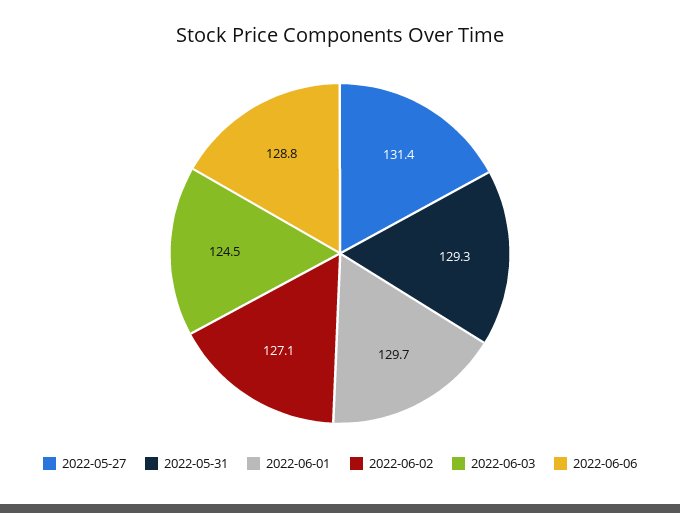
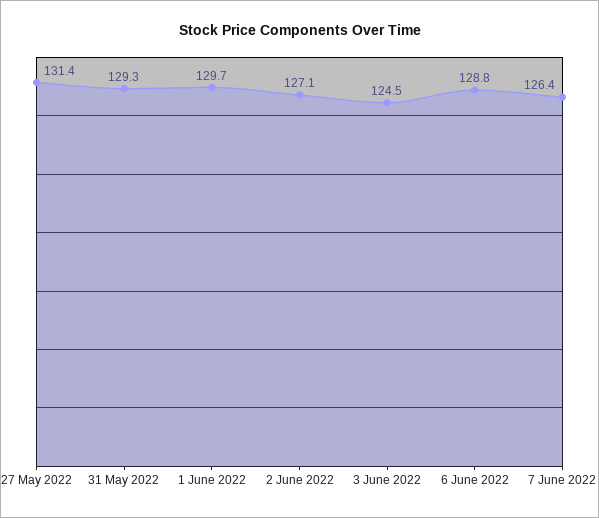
7 June 2022: none -> 126.4

